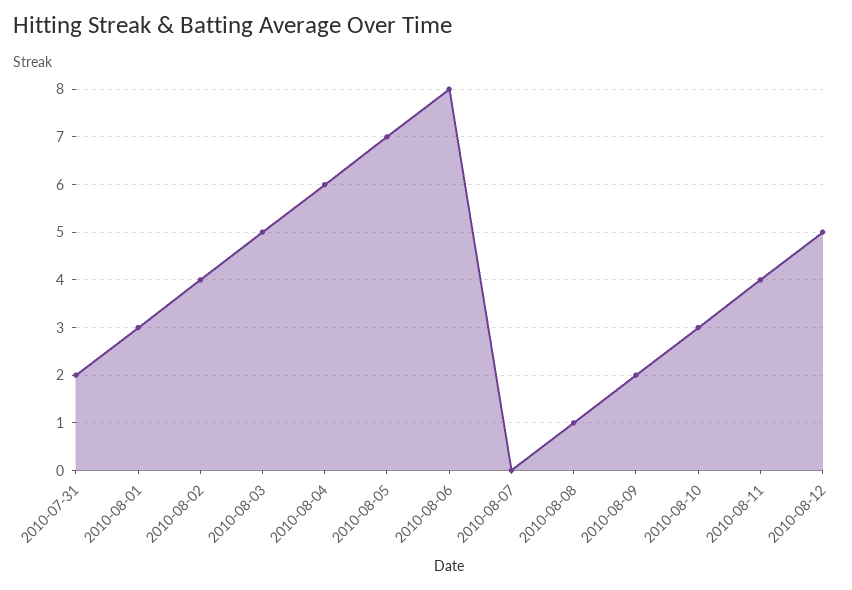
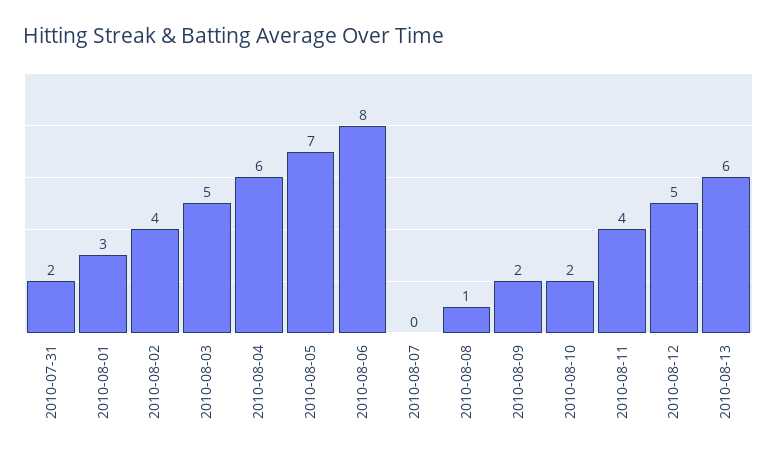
2010-08-10: 3 -> 2
2010-08-13: none -> 6

